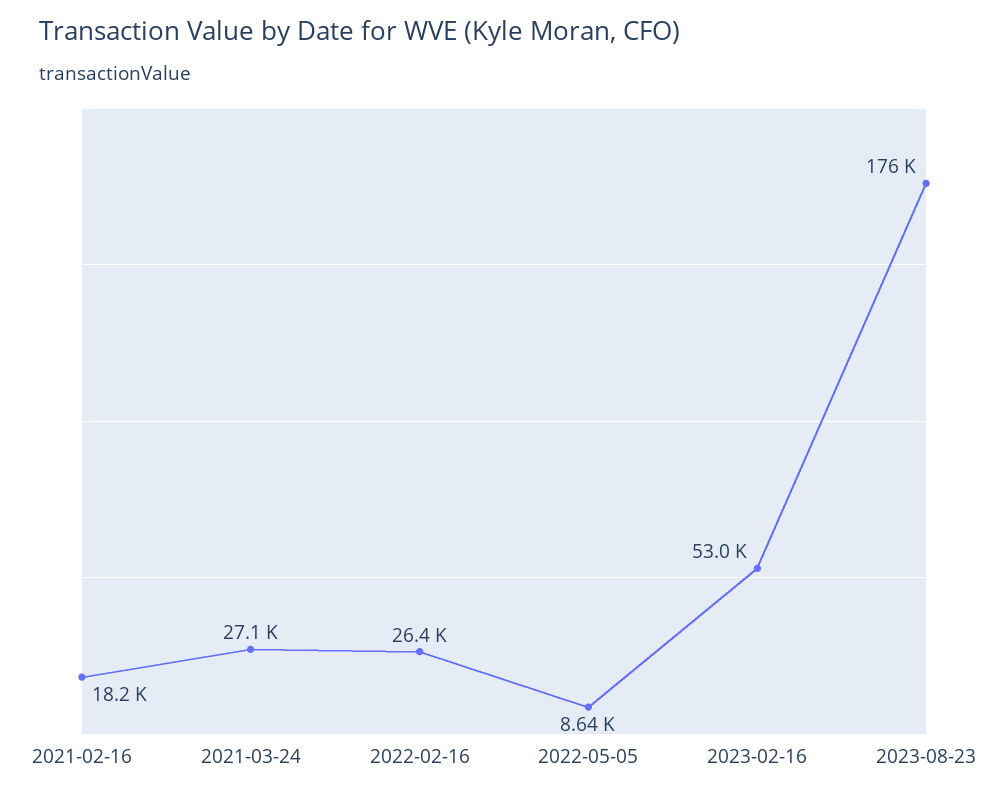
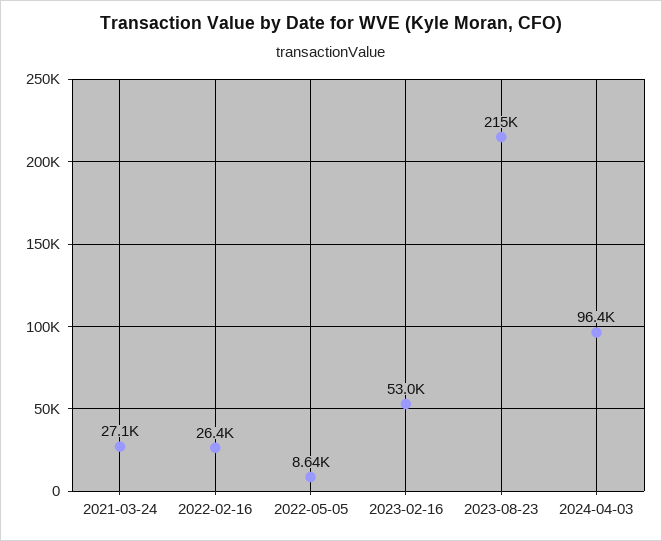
2021-02-16: 18200 -> none
2023-08-23: 176000 -> 215000
2024-04-03: none -> 96400

